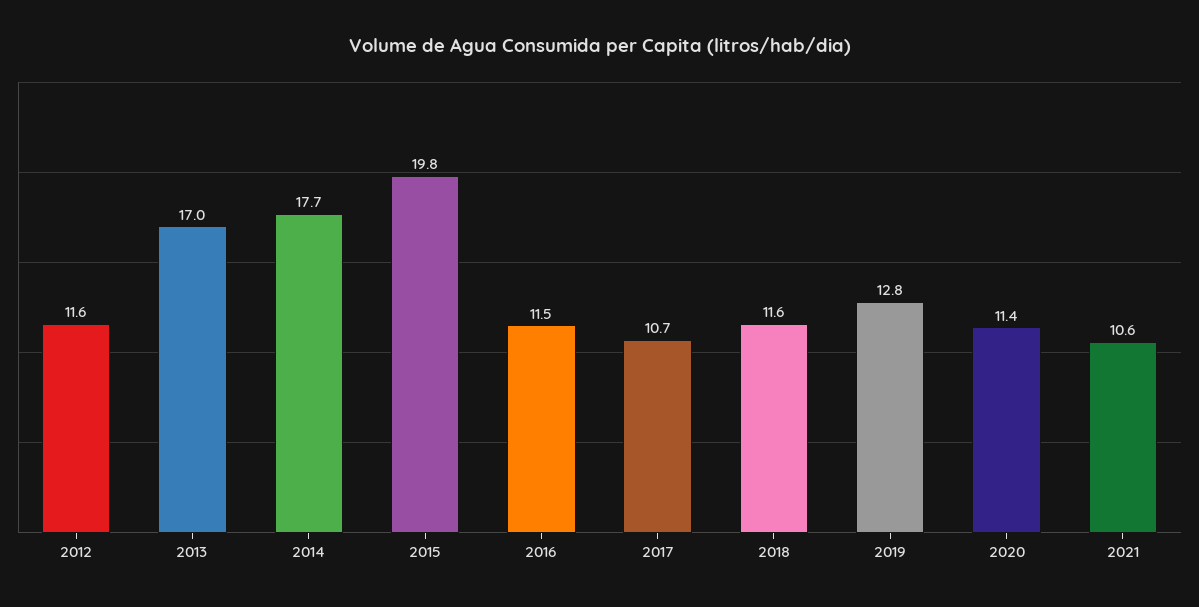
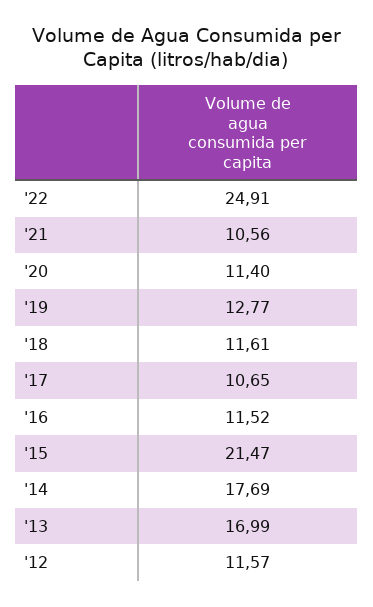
2015: 19.8 -> 21.47
'22: none -> 24.91

